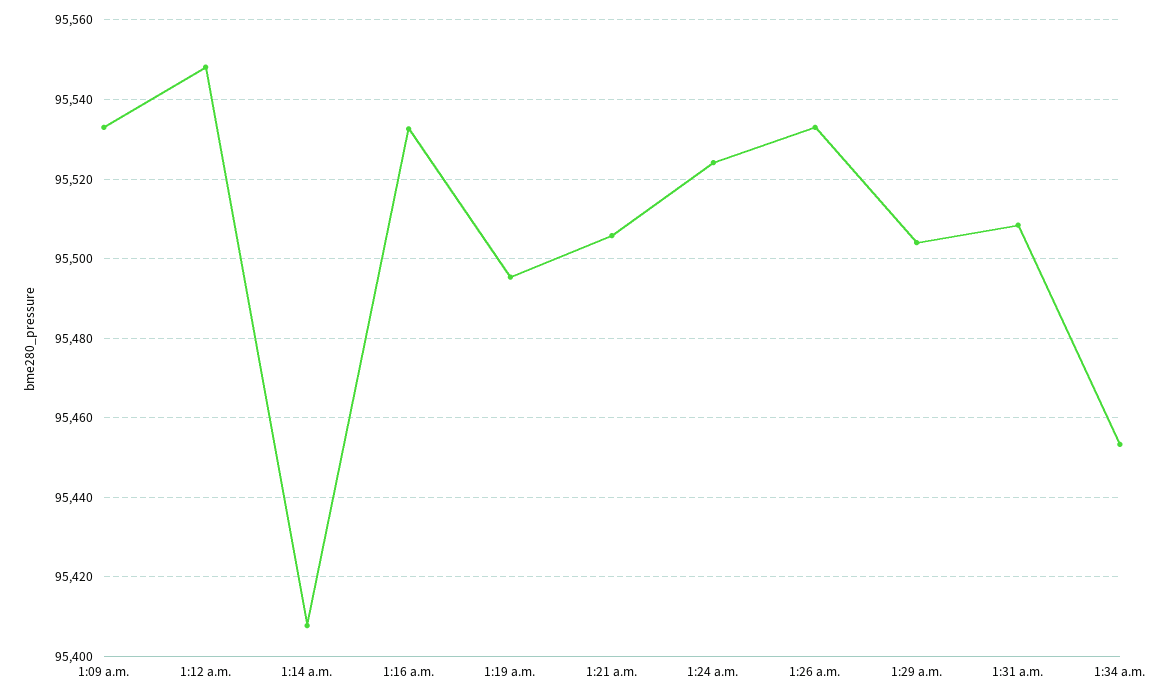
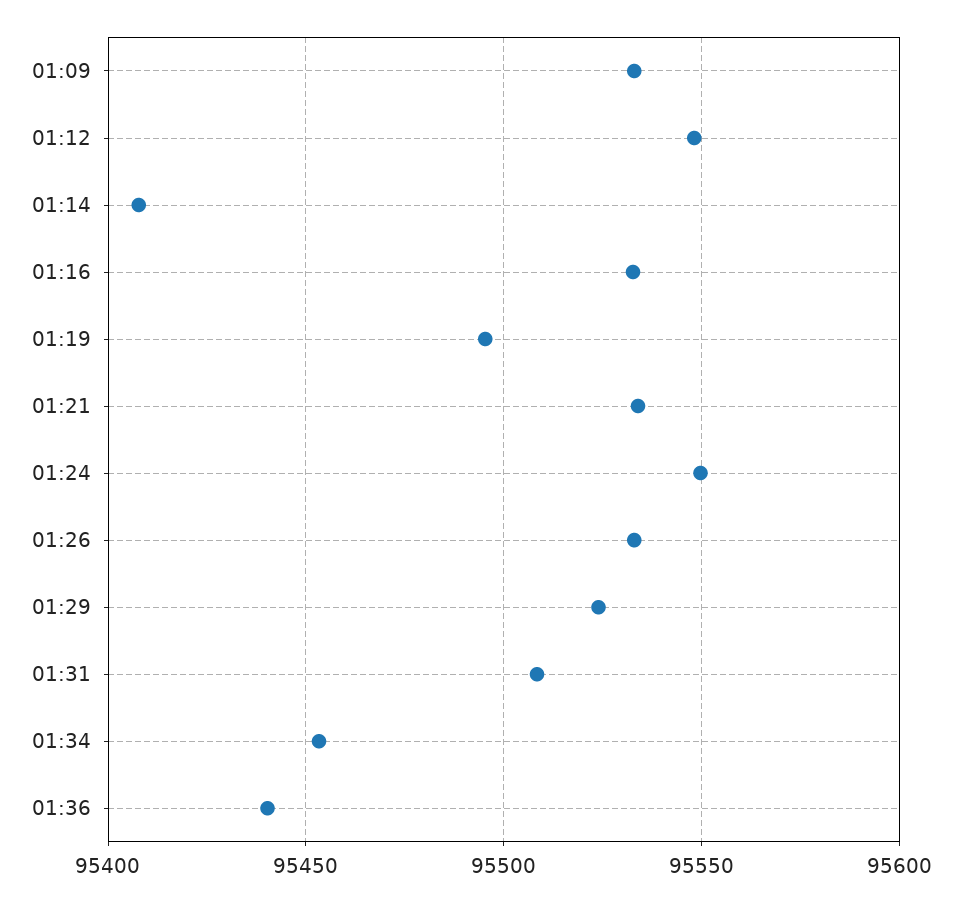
1:21 a.m.: 95506 -> 95535
1:24 a.m.: 95524 -> 95550
1:29 a.m.: 95504 -> 95525
01:36: none -> 95440

